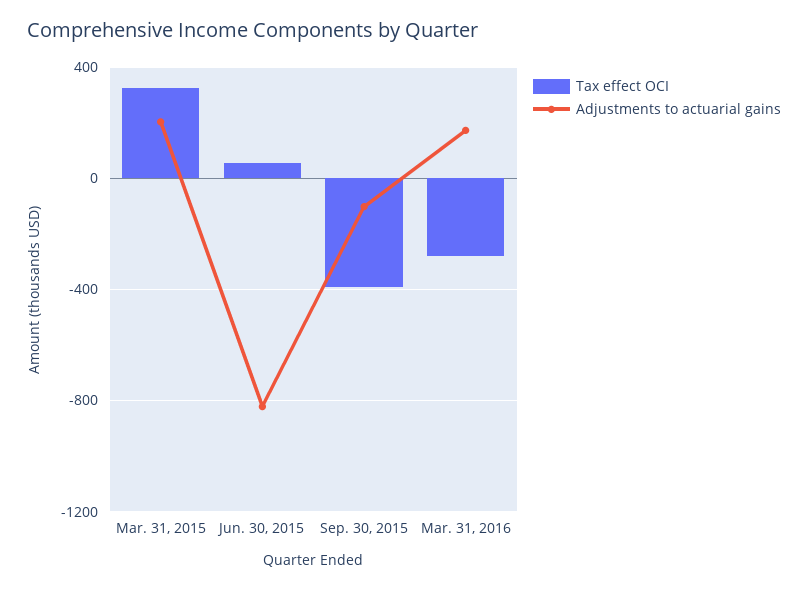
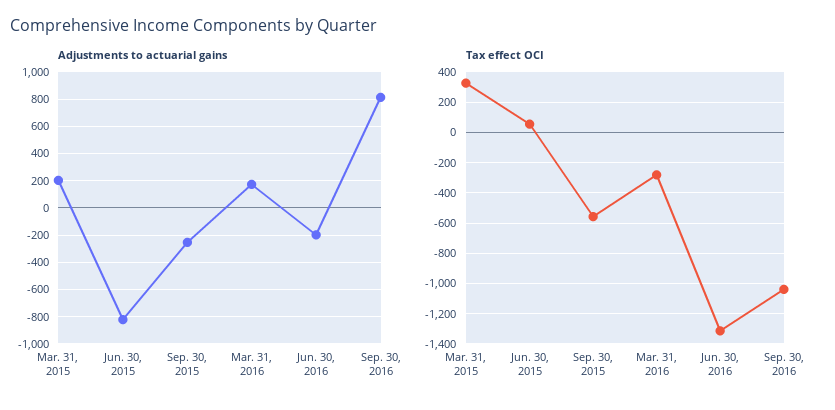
Tax effect OCI, Sep. 30, 2015: -400 -> -550
Adjustments to actuarial gains, Sep. 30, 2015: -100 -> -250
Adjustments to actuarial gains, Jun. 30, 2016: none -> -200
Adjustments to actuarial gains, Sep. 30, 2016: none -> 800
Tax effect OCI, Jun. 30, 2016: none -> -1300
Tax effect OCI, Sep. 30, 2016: none -> -1050

